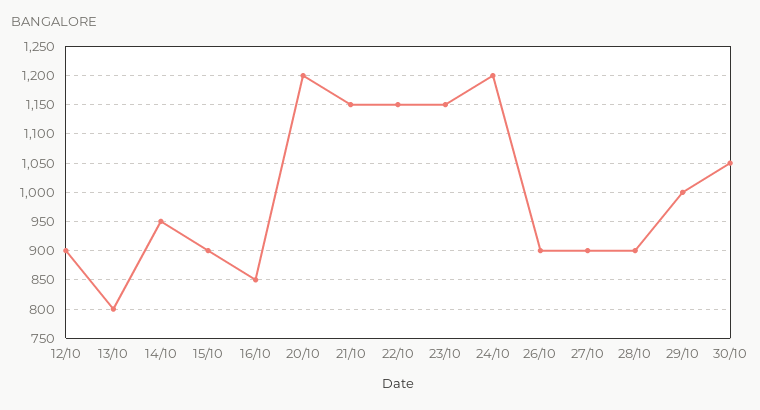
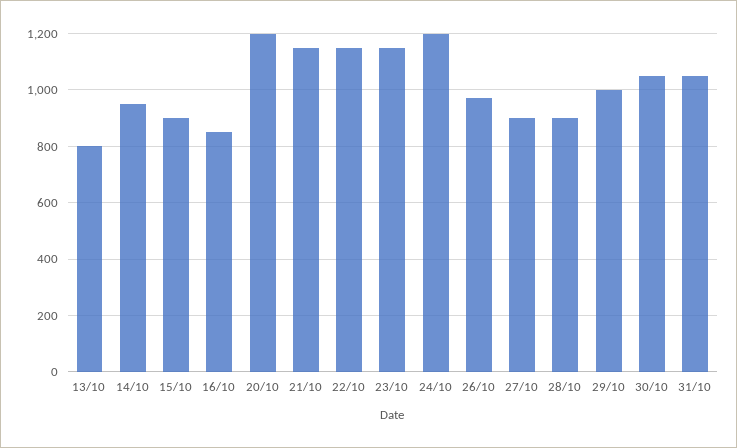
12/10: 900 -> none
26/10: 900 -> 975
31/10: none -> 1050

